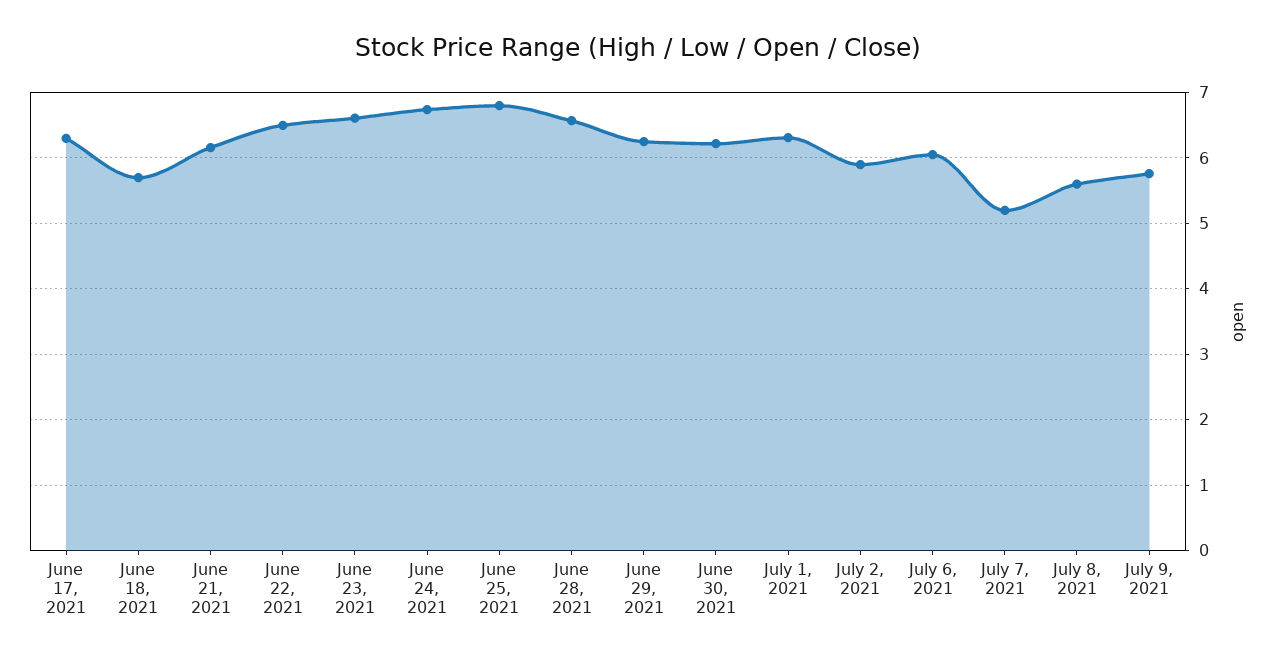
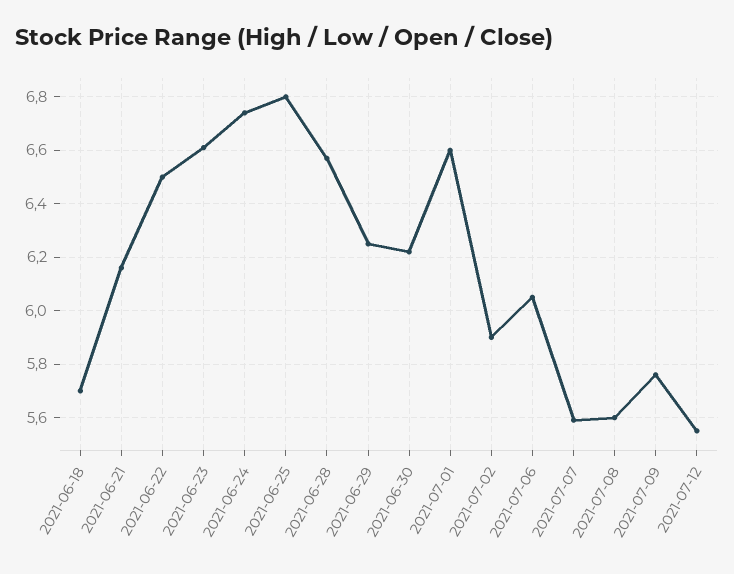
June 17, 2021: 6.3 -> none
July 1, 2021: 6.3 -> 6.6
July 7, 2021: 5.2 -> 5.6
2021-07-12: none -> 5.55

